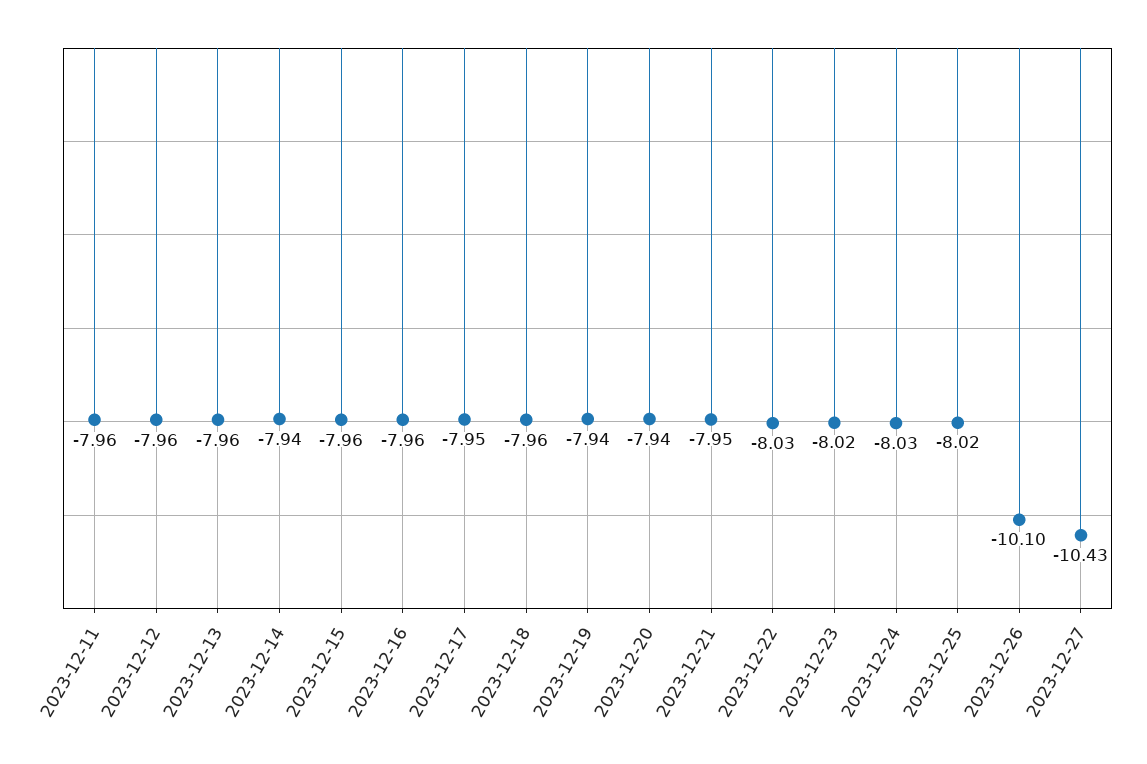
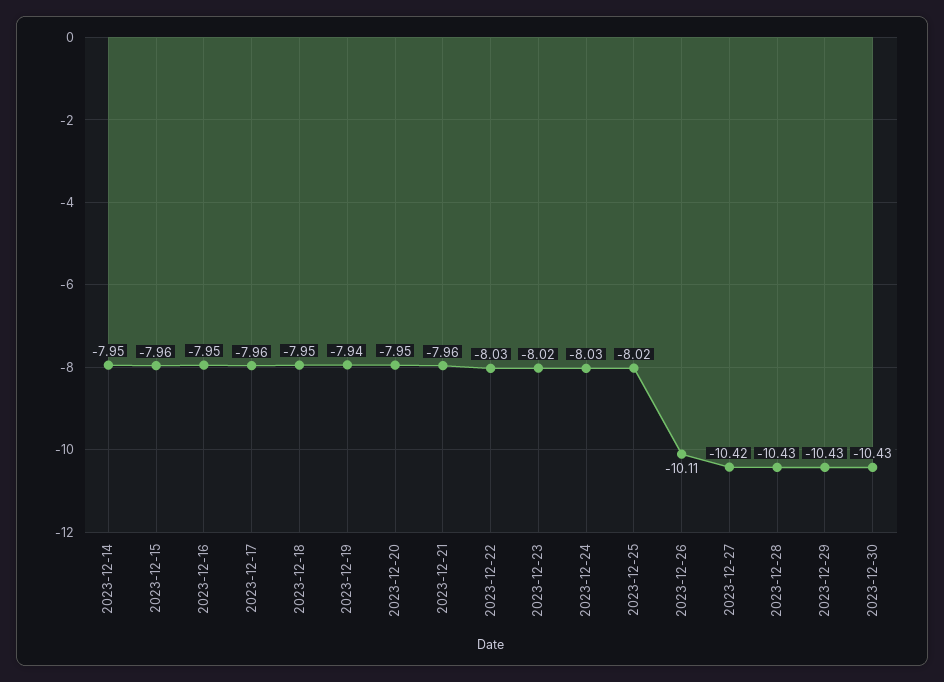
2023-12-11: -7.96 -> none
2023-12-12: -7.96 -> none
2023-12-13: -7.96 -> none
2023-12-14: -7.94 -> -7.95
2023-12-16: -7.96 -> -7.95
2023-12-17: -7.95 -> -7.96
2023-12-18: -7.96 -> -7.95
2023-12-20: -7.94 -> -7.95
2023-12-21: -7.95 -> -7.96
2023-12-26: -10.1 -> -10.11
2023-12-27: -10.43 -> -10.42
2023-12-28: none -> -10.43
2023-12-29: none -> -10.43
2023-12-30: none -> -10.43

